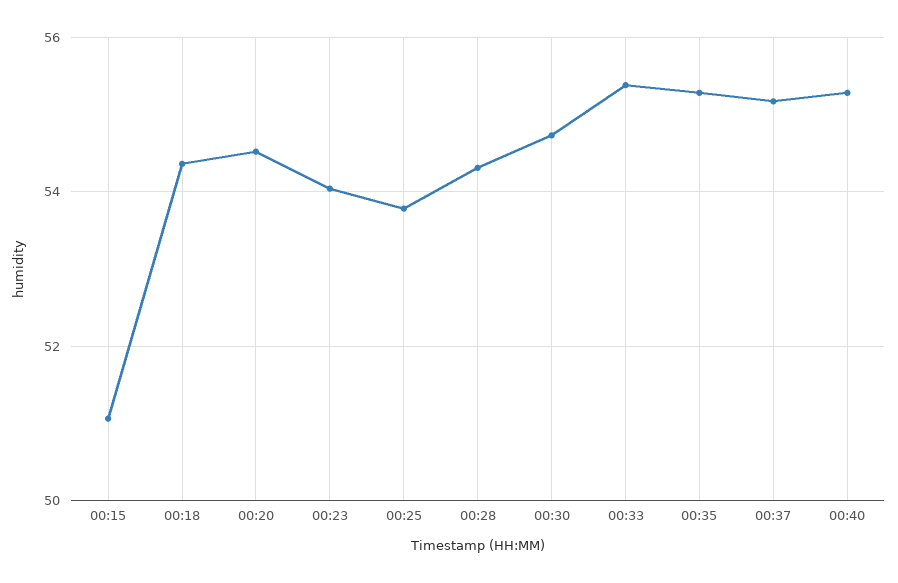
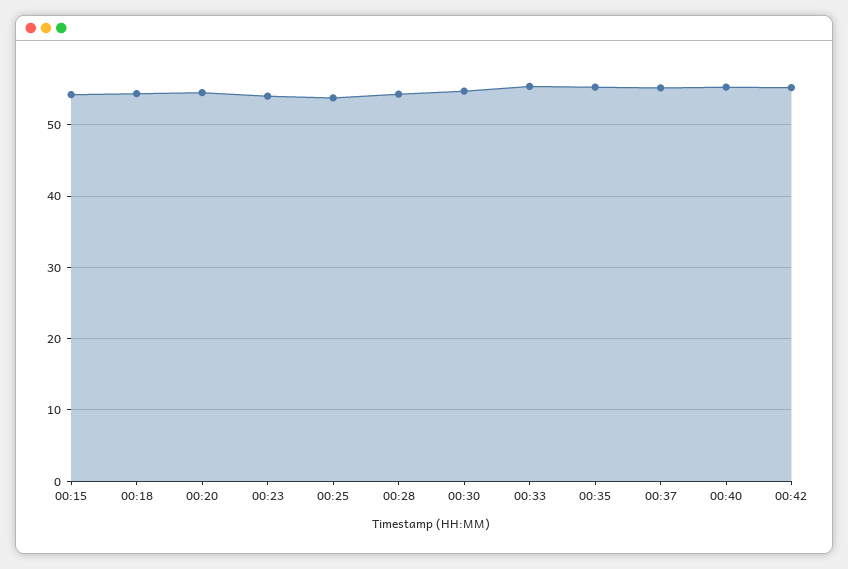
00:15: 51 -> 54
00:42: none -> 55

